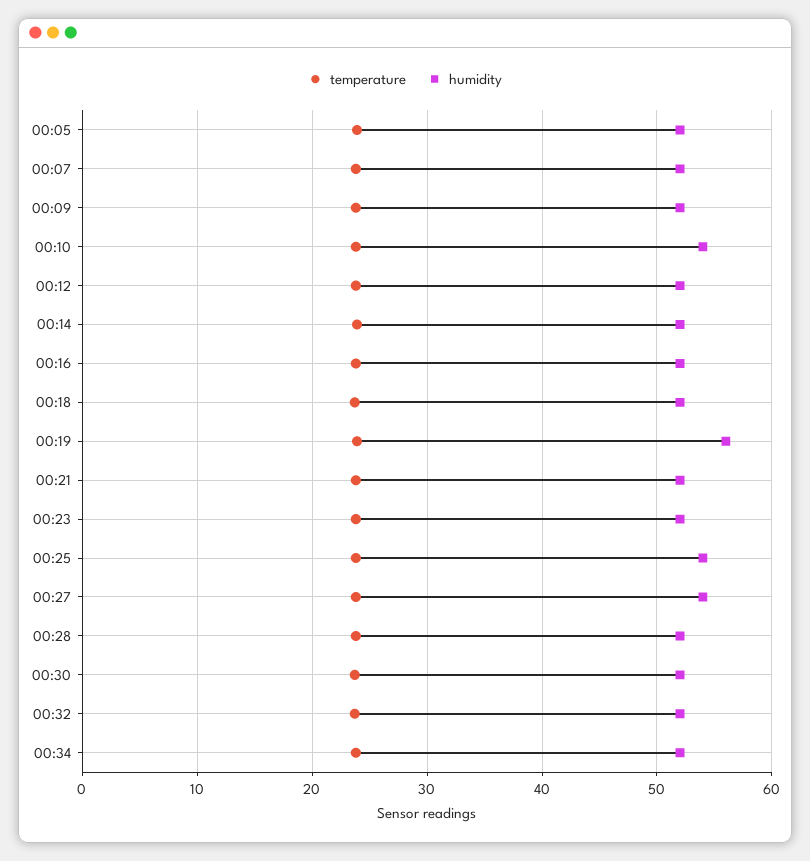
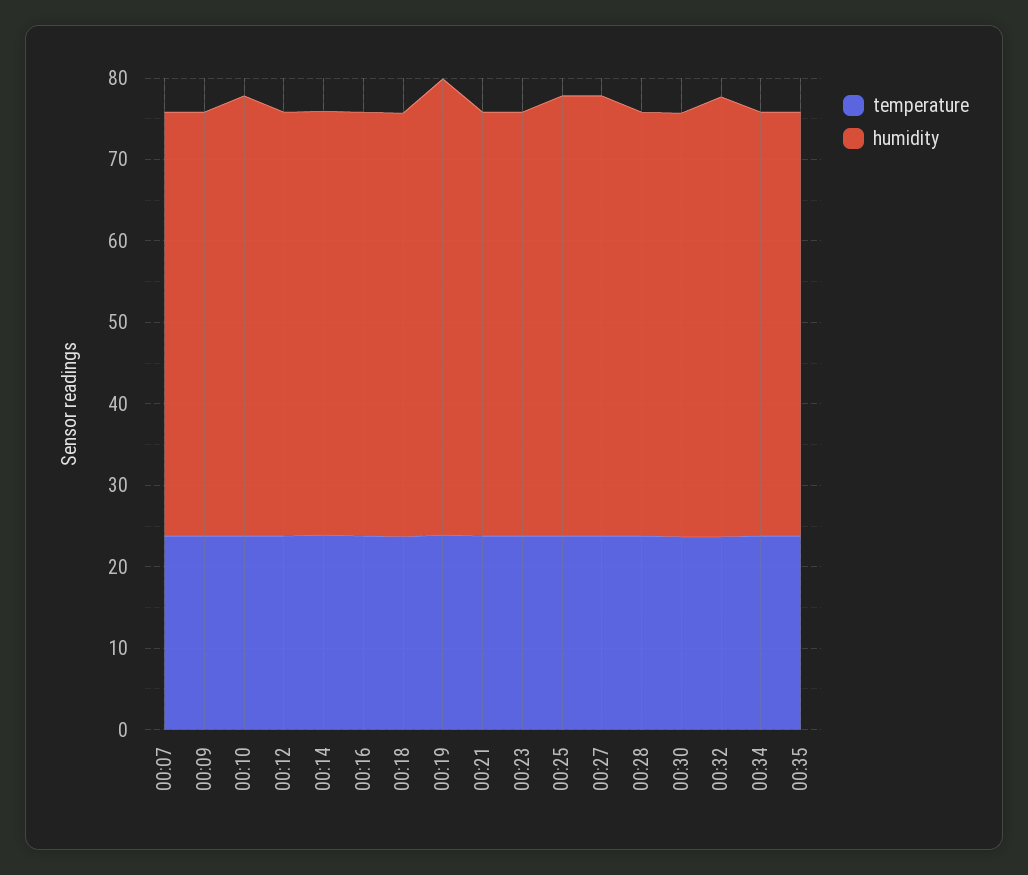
temperature, 00:05: 24 -> none
humidity, 00:05: 52 -> none
humidity, 00:32: 52 -> 54
temperature, 00:35: none -> 24
humidity, 00:35: none -> 52

